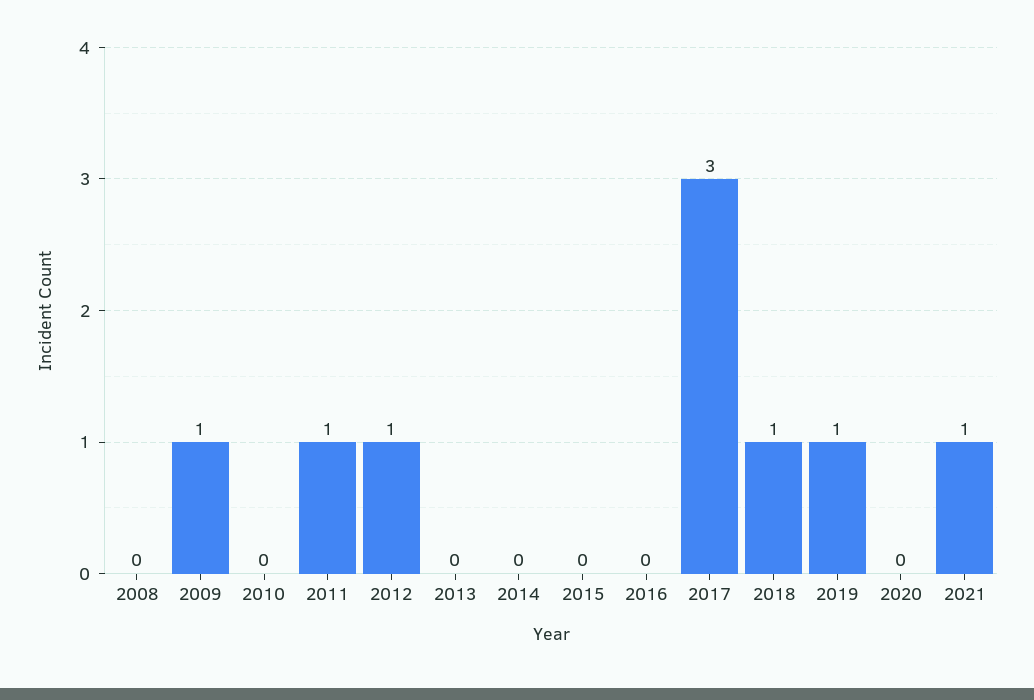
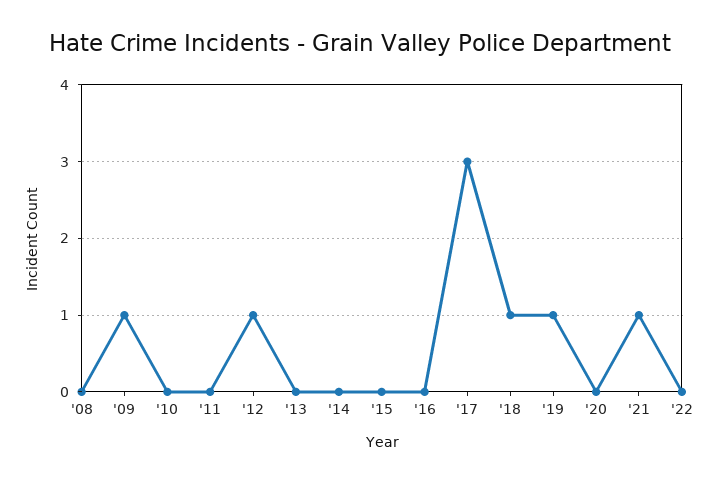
2011: 1 -> 0
'22: none -> 0

